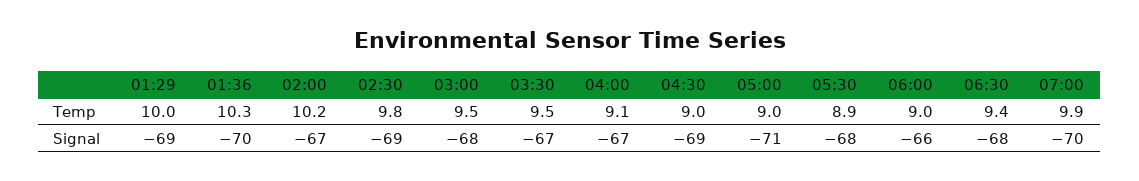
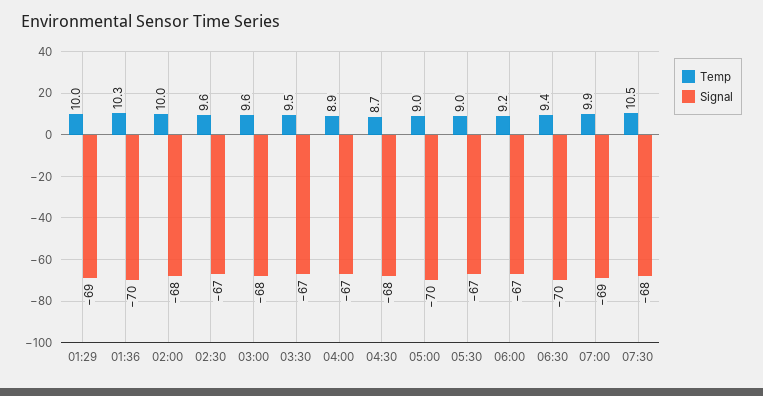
Temp, 02:00: 10.2 -> 10
Temp, 02:30: 9.8 -> 9.6
Temp, 03:00: 9.5 -> 9.6
Temp, 04:00: 9.1 -> 8.9
Temp, 04:30: 9 -> 8.7
Temp, 05:30: 8.9 -> 9
Temp, 06:00: 9 -> 9.2
Signal, 02:00: -67 -> -68
Signal, 02:30: -69 -> -67
Signal, 04:30: -69 -> -68
Signal, 05:00: -71 -> -70
Signal, 05:30: -68 -> -67
Signal, 06:00: -66 -> -67
Signal, 06:30: -68 -> -70
Signal, 07:00: -70 -> -69
Temp, 07:30: none -> 10.5
Signal, 07:30: none -> -68

